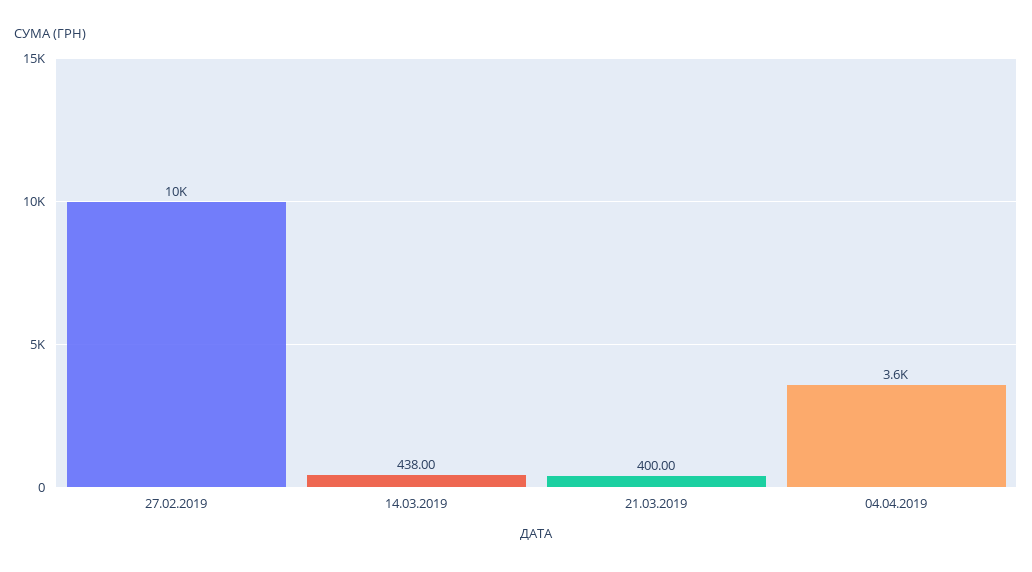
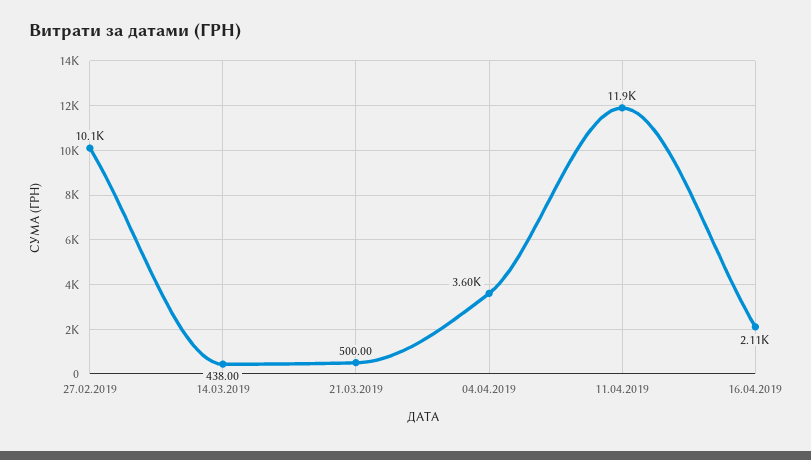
21.03.2019: 400 -> 500
11.04.2019: none -> 11900
16.04.2019: none -> 2110

